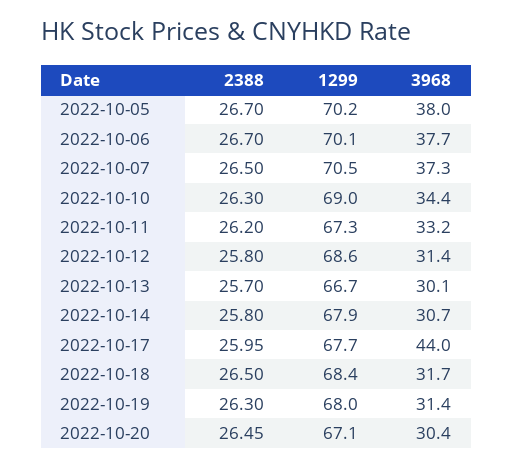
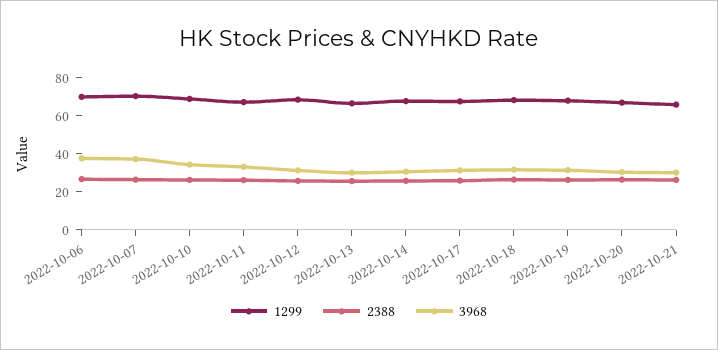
2388, 2022-10-05: 26.7 -> none
1299, 2022-10-05: 70.2 -> none
3968, 2022-10-05: 38 -> none
3968, 2022-10-17: 44 -> 30
1299, 2022-10-21: none -> 65
2388, 2022-10-21: none -> 25
3968, 2022-10-21: none -> 30

